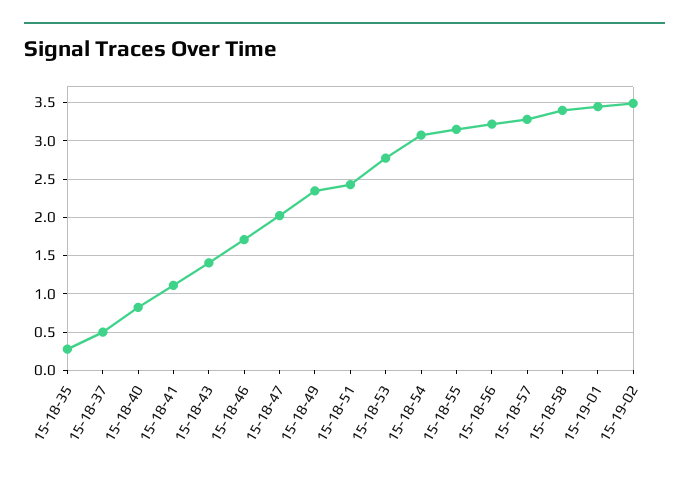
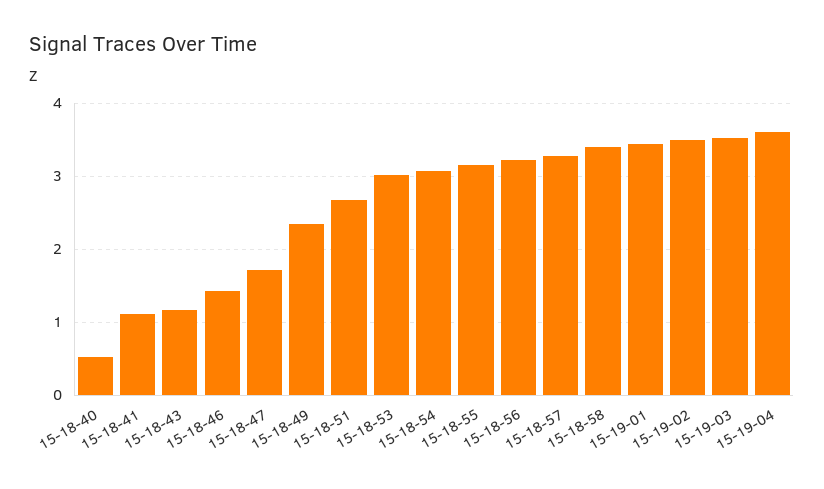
15-18-35: 0.3 -> none
15-18-37: 0.5 -> none
15-18-40: 0.8 -> 0.5
15-18-43: 1.4 -> 1.2
15-18-46: 1.7 -> 1.4
15-18-47: 2 -> 1.7
15-18-51: 2.4 -> 2.7
15-18-53: 2.8 -> 3
15-19-03: none -> 3.5
15-19-04: none -> 3.6

